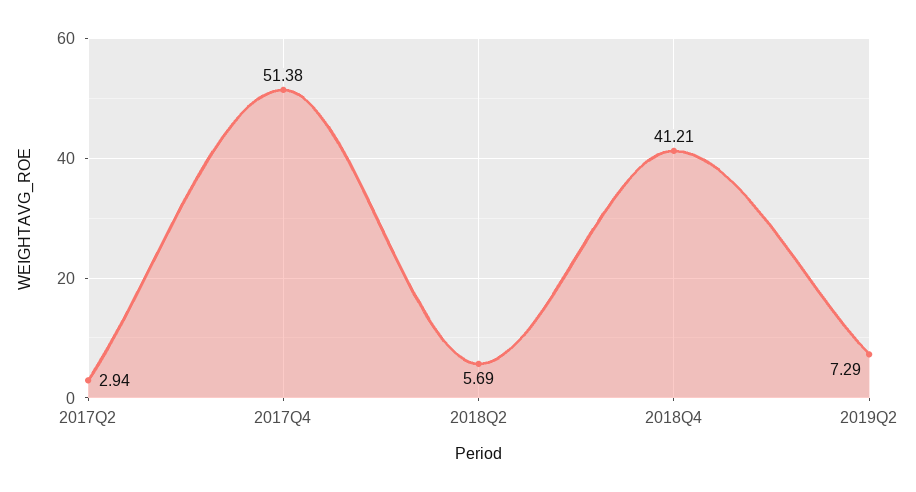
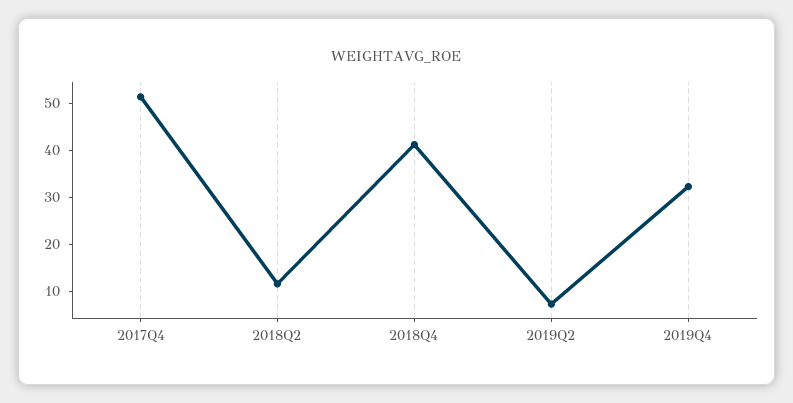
2017Q2: 2.94 -> none
2018Q2: 5.69 -> 12
2019Q4: none -> 32

